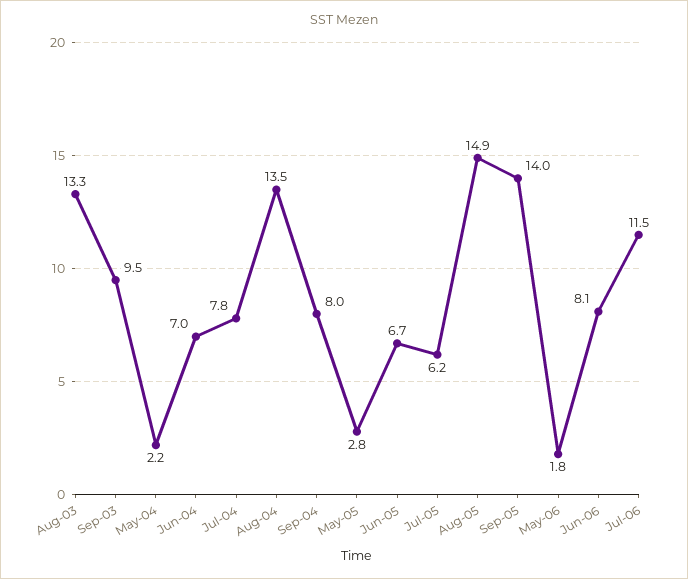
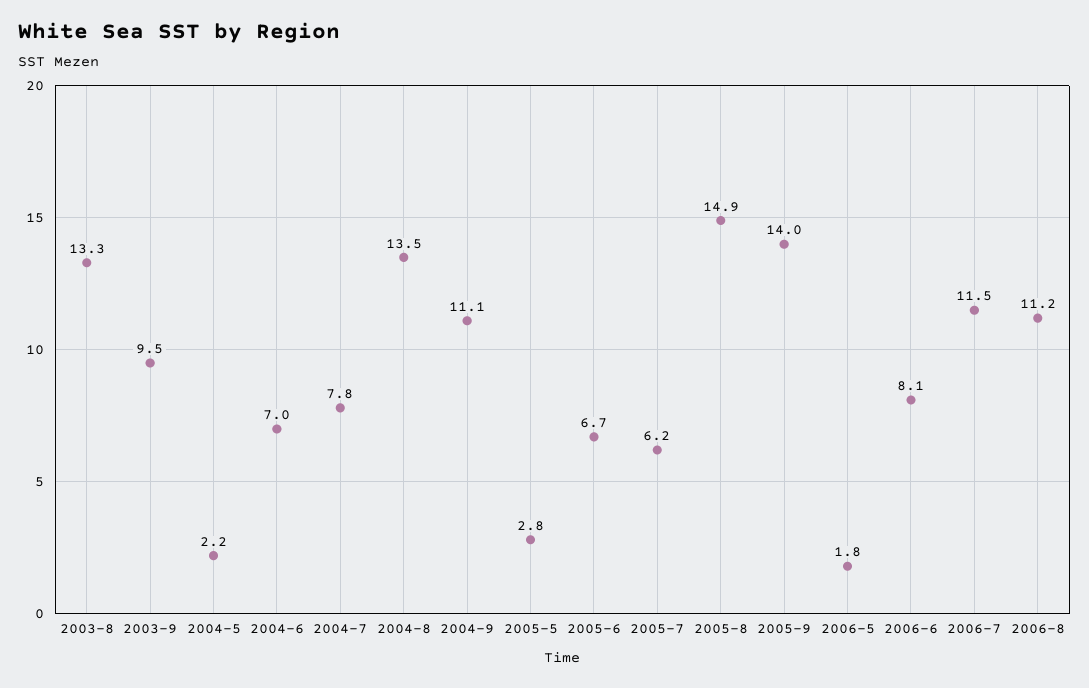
Sep-04: 8 -> 11.1
2006-8: none -> 11.2

